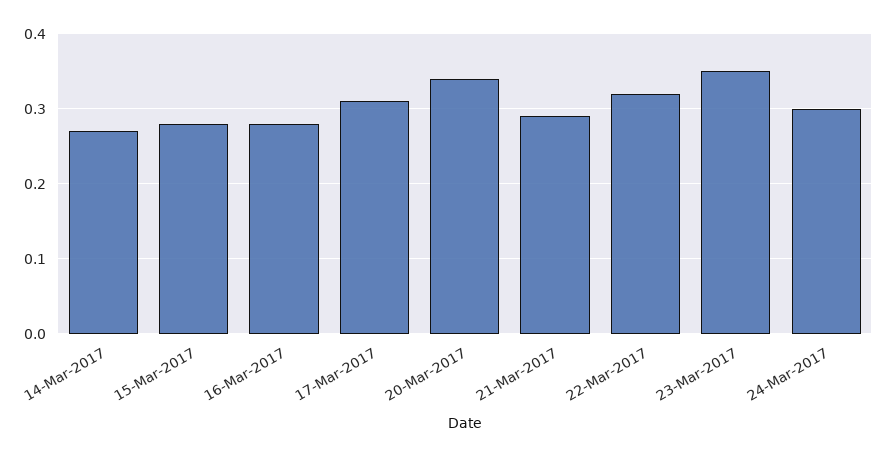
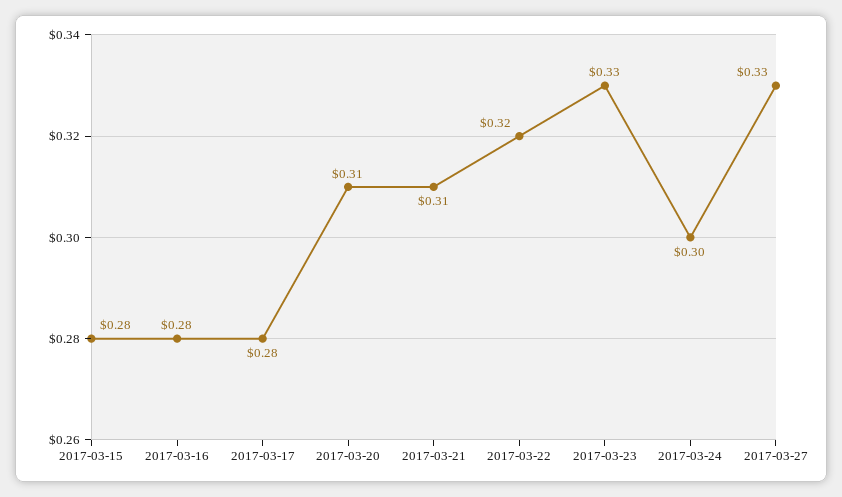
14-Mar-2017: 0.27 -> none
17-Mar-2017: 0.31 -> 0.28
20-Mar-2017: 0.34 -> 0.31
21-Mar-2017: 0.29 -> 0.31
23-Mar-2017: 0.35 -> 0.33
2017-03-27: none -> 0.33

